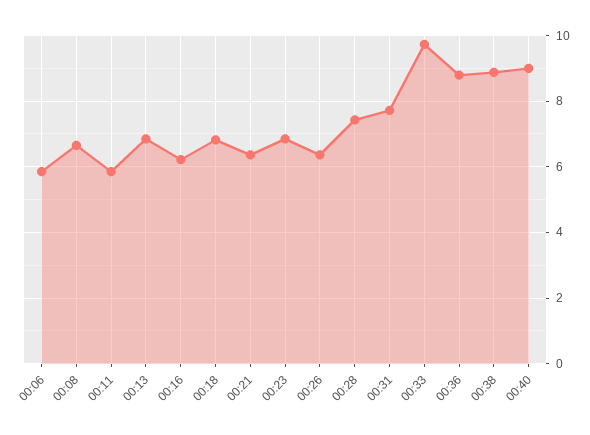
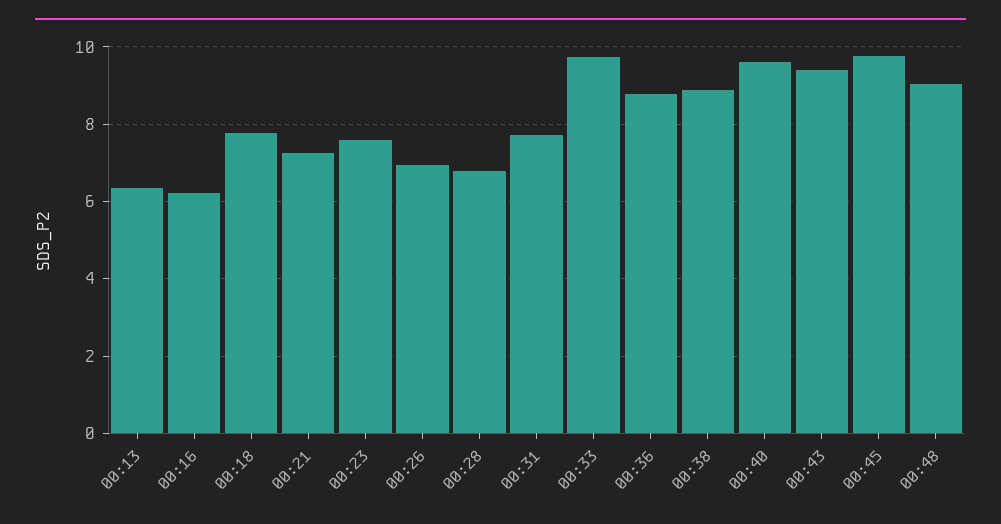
00:06: 5.8 -> none
00:08: 6.6 -> none
00:11: 5.8 -> none
00:13: 6.8 -> 6.4
00:18: 6.8 -> 7.8
00:21: 6.4 -> 7.2
00:23: 6.8 -> 7.6
00:26: 6.4 -> 7
00:28: 7.4 -> 6.8
00:40: 9 -> 9.6
00:43: none -> 9.4
00:45: none -> 9.8
00:48: none -> 9

